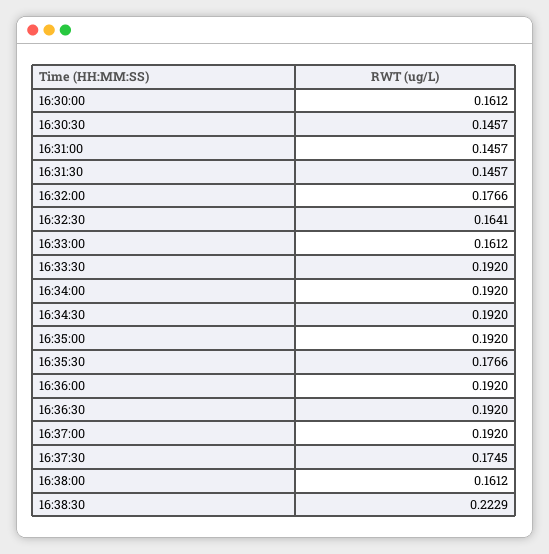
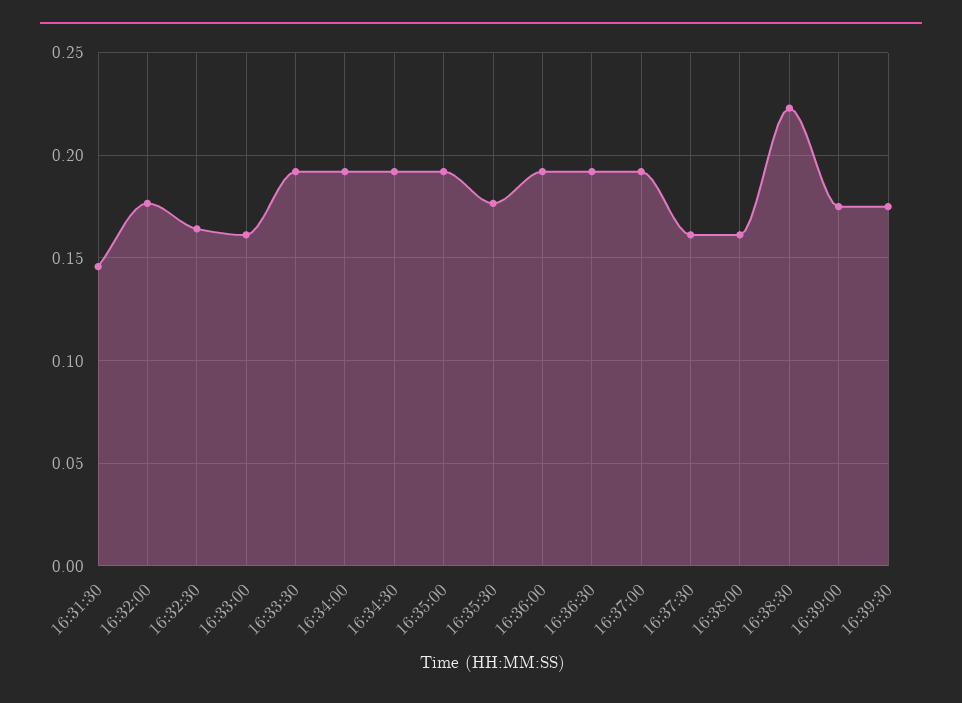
16:30:00: 0.1612 -> none
16:30:30: 0.1457 -> none
16:31:00: 0.1457 -> none
16:37:30: 0.1745 -> 0.16
16:39:00: none -> 0.175
16:39:30: none -> 0.175

